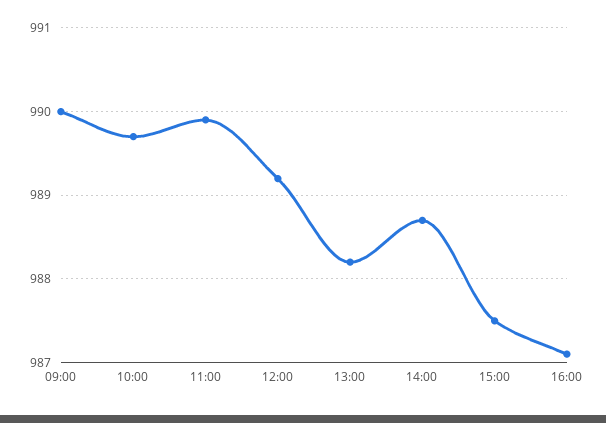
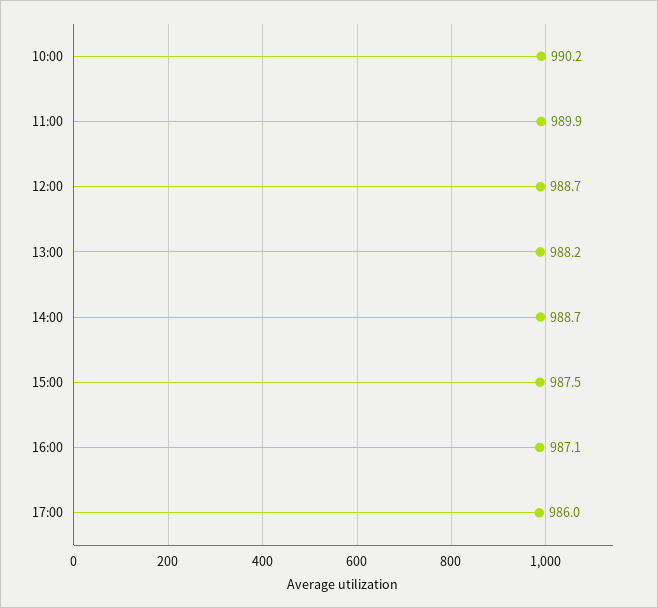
09:00: 990 -> none
10:00: 989.7 -> 990.2
12:00: 989.2 -> 988.7
17:00: none -> 986

